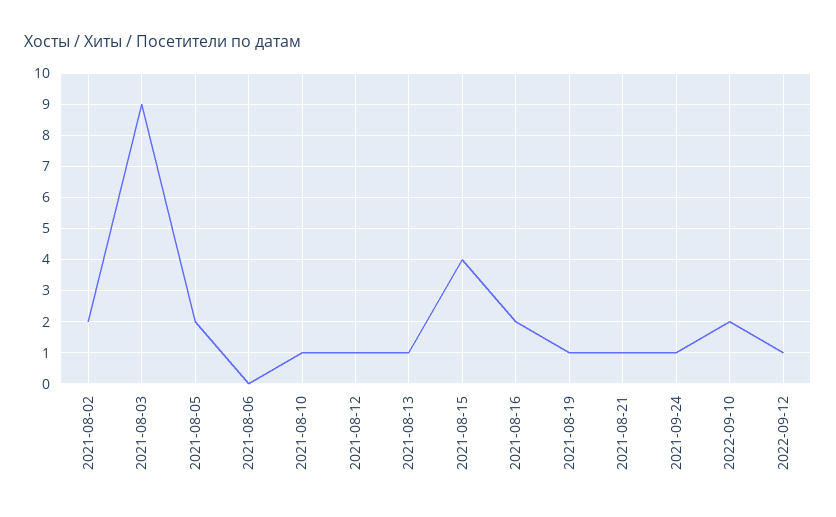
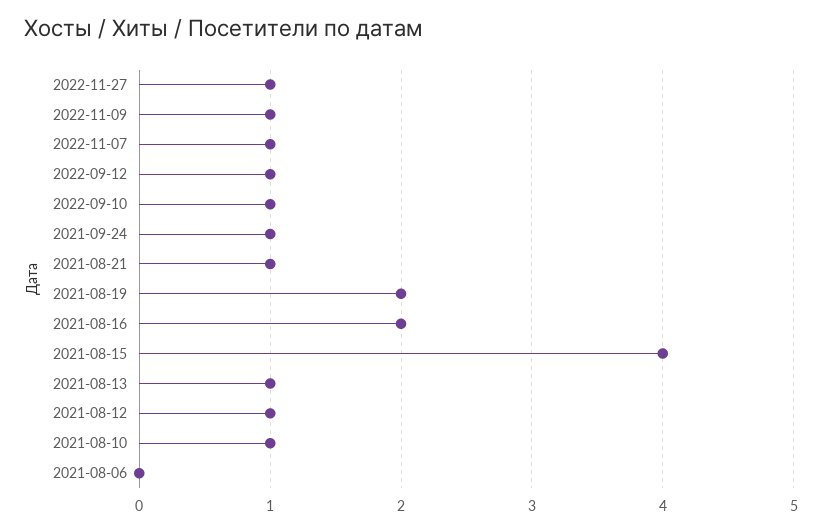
2021-08-02: 2 -> none
2021-08-03: 9 -> none
2021-08-05: 2 -> none
2021-08-19: 1 -> 2
2022-09-10: 2 -> 1
2022-11-27: none -> 1
2022-11-09: none -> 1
2022-11-07: none -> 1

